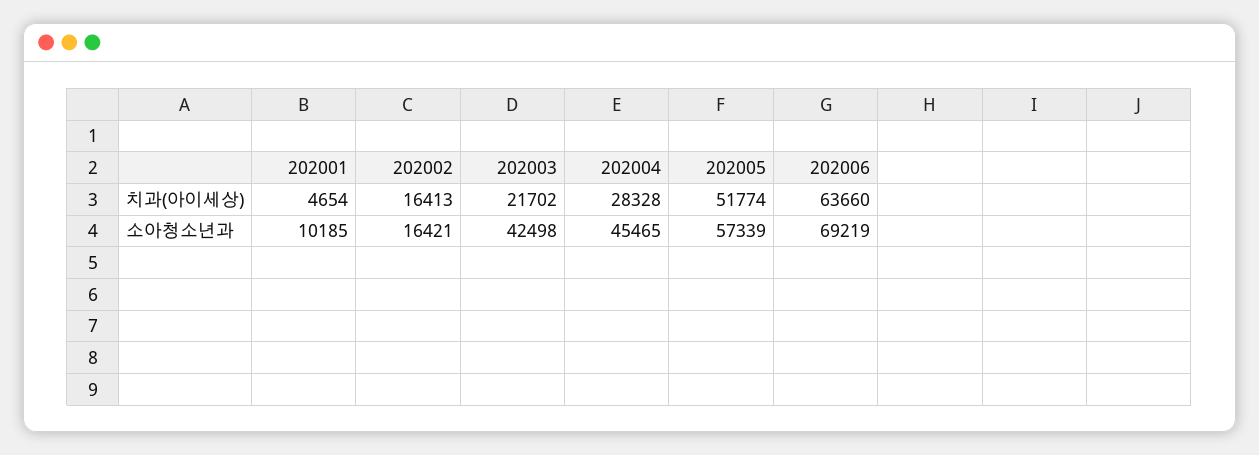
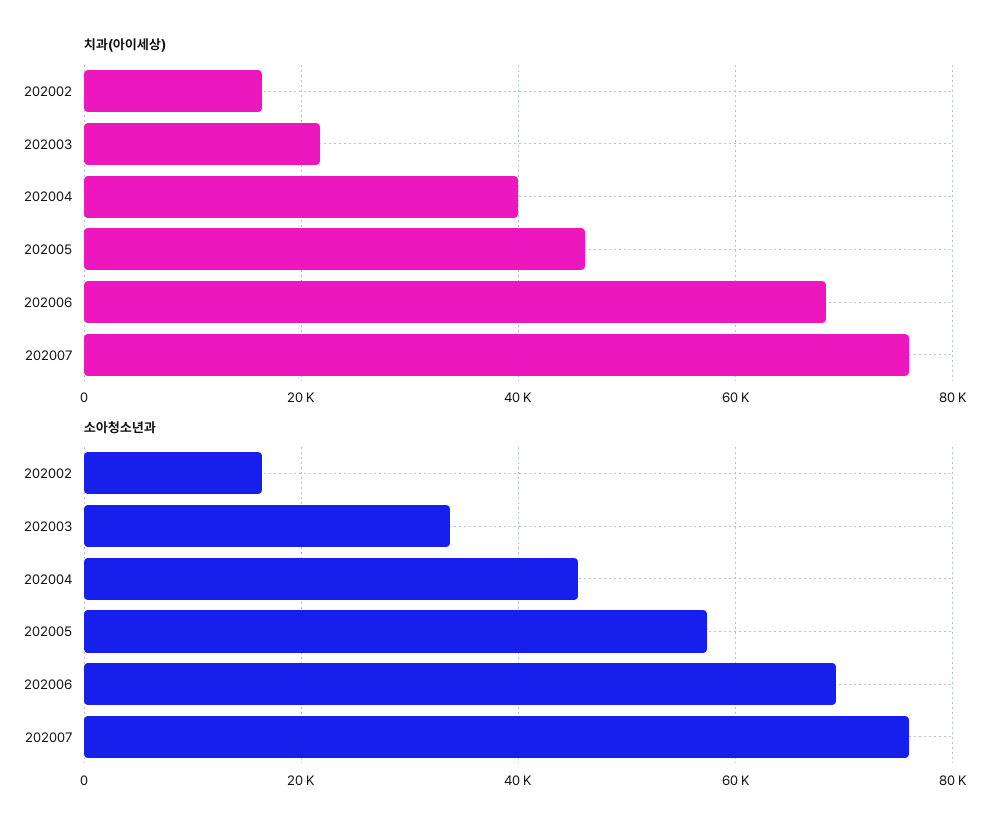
치과(아이세상), 202001: 4654 -> none
치과(아이세상), 202004: 28328 -> 40000
치과(아이세상), 202005: 51774 -> 46000
치과(아이세상), 202006: 63660 -> 68000
소아청소년과, 202001: 10185 -> none
소아청소년과, 202003: 42498 -> 34000
치과(아이세상), 202007: none -> 76000
소아청소년과, 202007: none -> 76000

